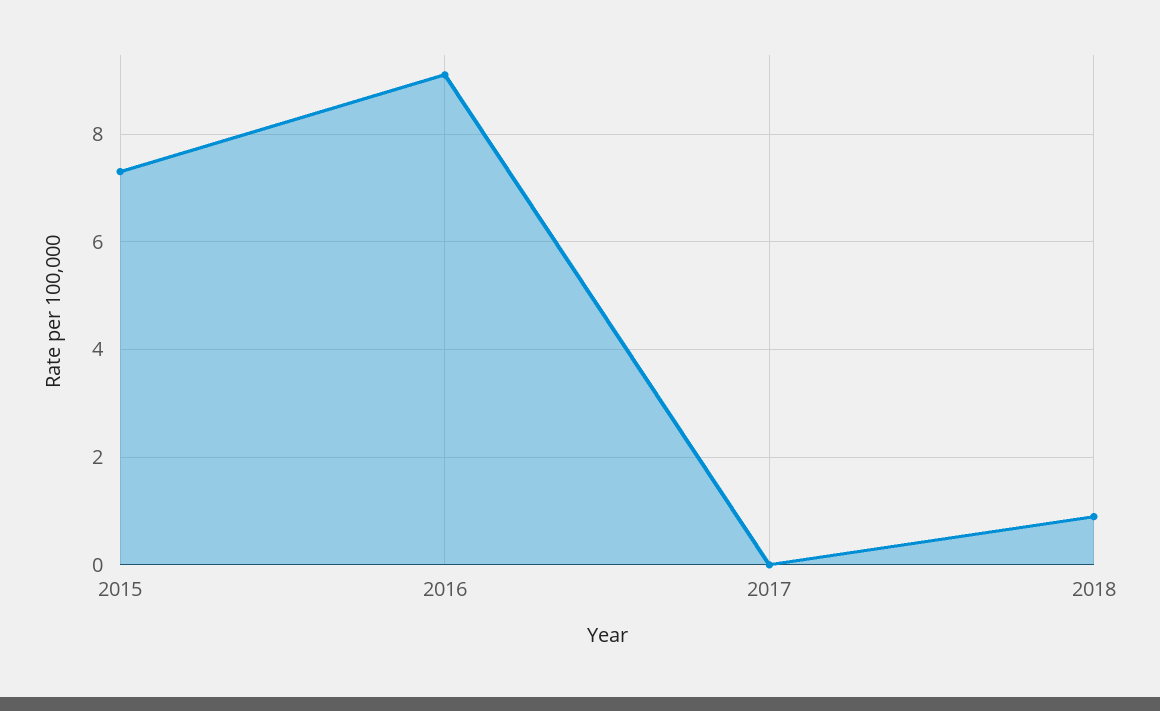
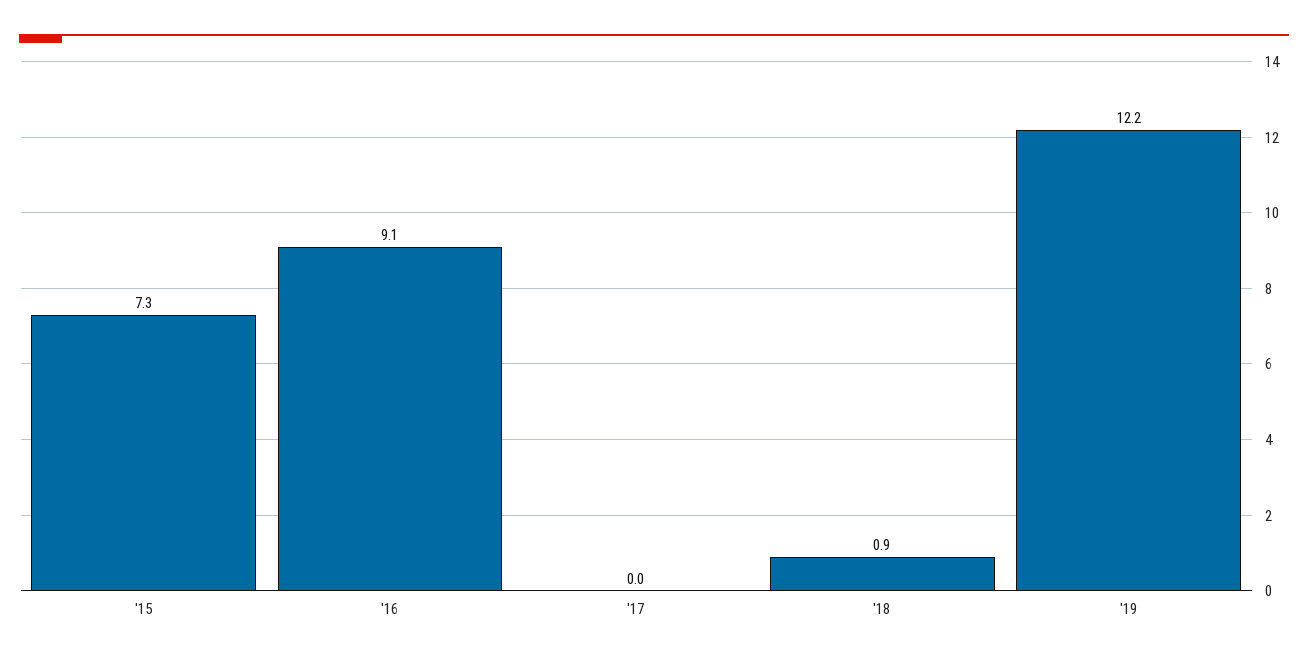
'19: none -> 12.2

